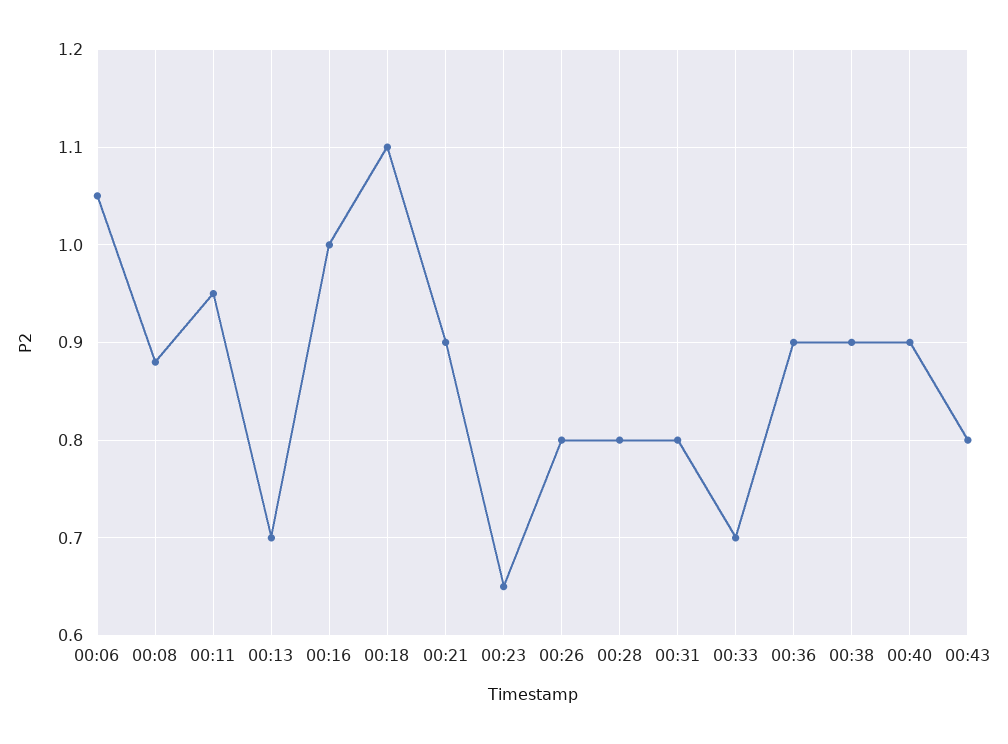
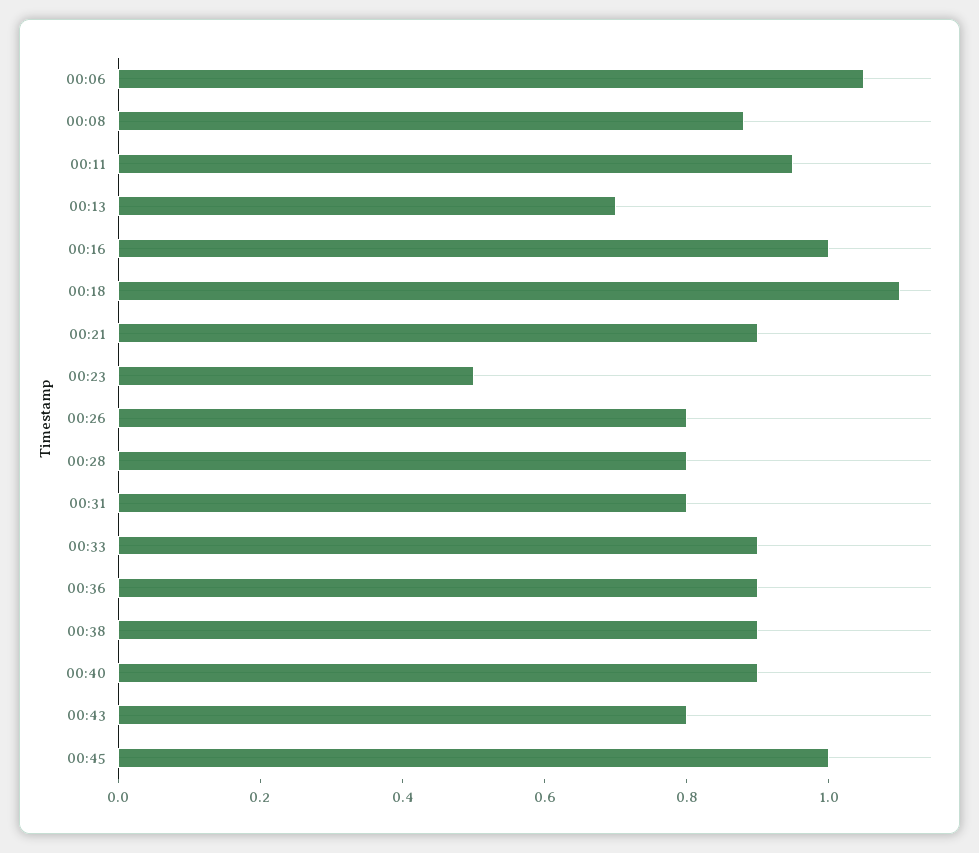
00:23: 0.65 -> 0.5
00:33: 0.7 -> 0.9
00:45: none -> 1

